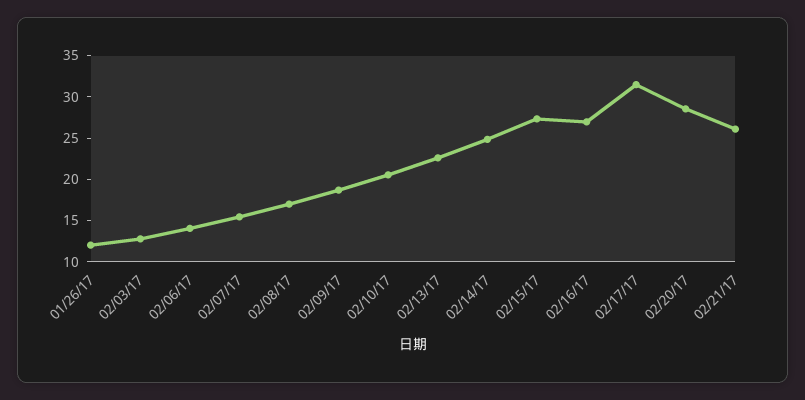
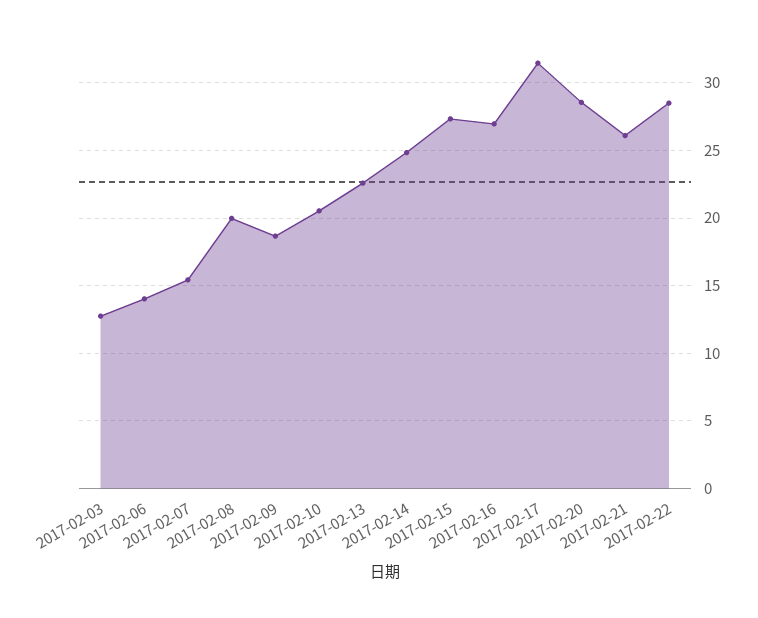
01/26/17: 12 -> none
02/08/17: 17 -> 20
2017-02-22: none -> 28.5

